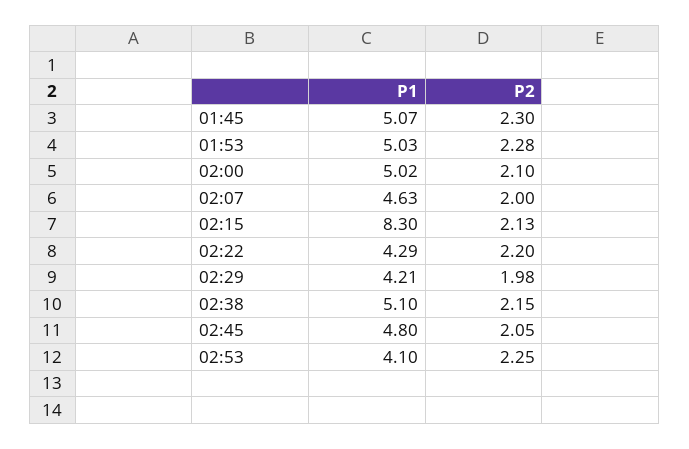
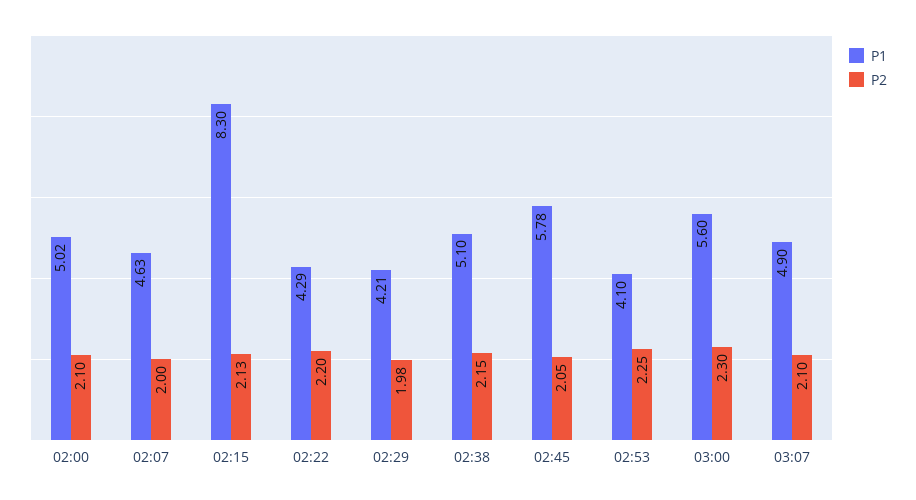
P1, 01:45: 5.07 -> none
P2, 01:45: 2.3 -> none
P1, 01:53: 5.03 -> none
P2, 01:53: 2.28 -> none
P1, 02:45: 4.8 -> 5.78
P1, 03:00: none -> 5.6
P2, 03:00: none -> 2.3
P1, 03:07: none -> 4.9
P2, 03:07: none -> 2.1

